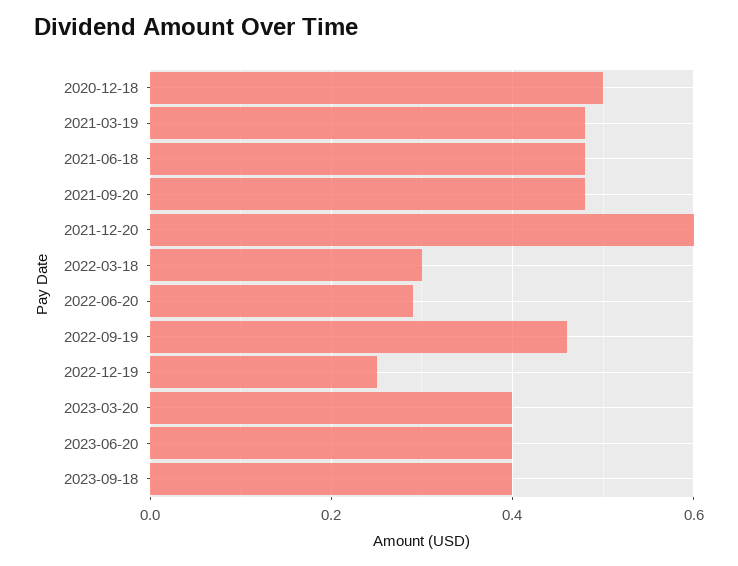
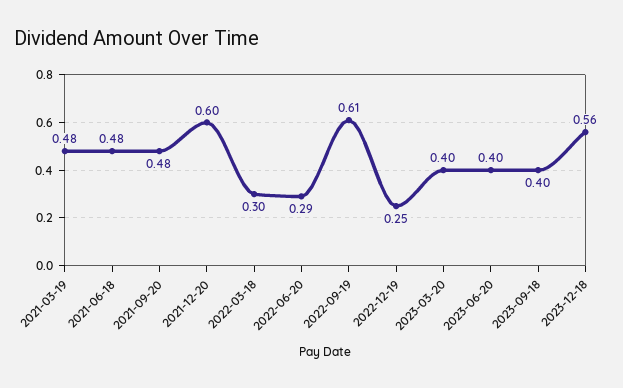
2020-12-18: 0.5 -> none
2022-09-19: 0.45 -> 0.61
2023-12-18: none -> 0.56

